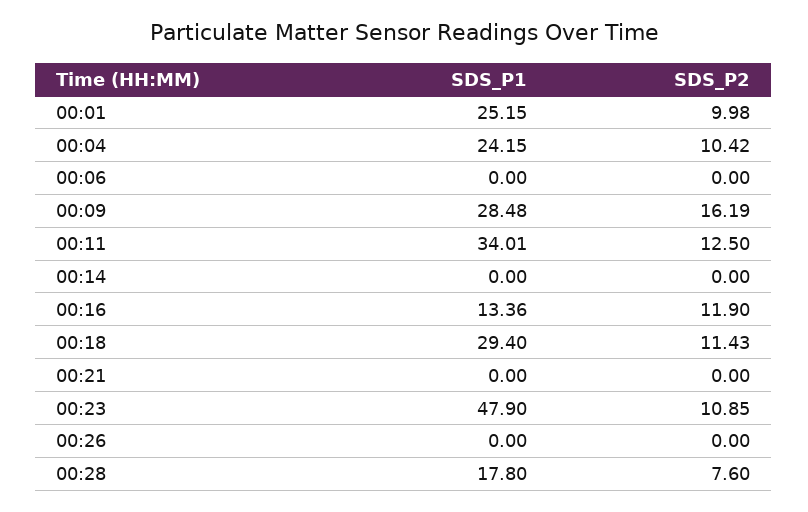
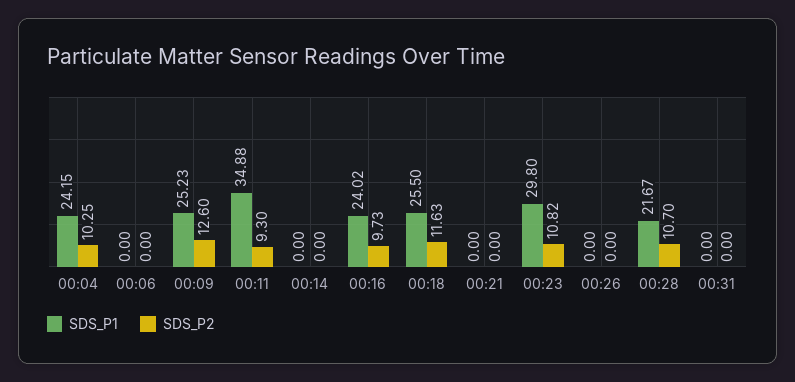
SDS_P1, 00:01: 25.15 -> none
SDS_P2, 00:01: 9.98 -> none
SDS_P2, 00:04: 10.42 -> 10.25
SDS_P1, 00:09: 28.48 -> 25.23
SDS_P2, 00:09: 16.19 -> 12.6
SDS_P1, 00:11: 34.01 -> 34.88
SDS_P2, 00:11: 12.5 -> 9.3
SDS_P1, 00:16: 13.36 -> 24.02
SDS_P2, 00:16: 11.9 -> 9.73
SDS_P1, 00:18: 29.4 -> 25.5
SDS_P2, 00:18: 11.43 -> 11.63
SDS_P1, 00:23: 47.9 -> 29.8
SDS_P2, 00:23: 10.85 -> 10.82
SDS_P1, 00:28: 17.8 -> 21.67
SDS_P2, 00:28: 7.6 -> 10.7
SDS_P1, 00:31: none -> 0
SDS_P2, 00:31: none -> 0

